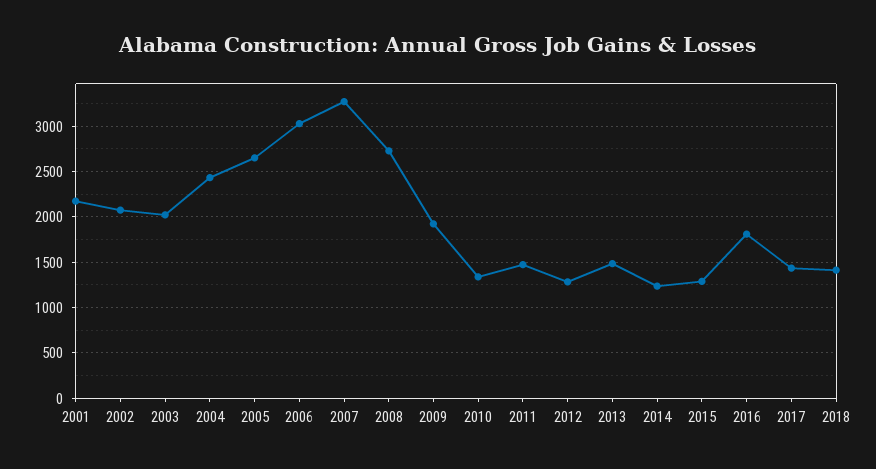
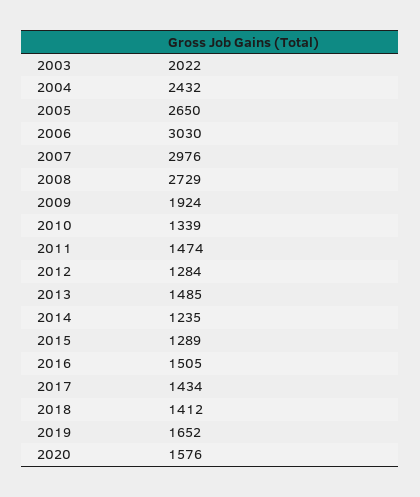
2001: 2200 -> none
2002: 2100 -> none
2007: 3300 -> 2976
2016: 1800 -> 1505
2019: none -> 1652
2020: none -> 1576

